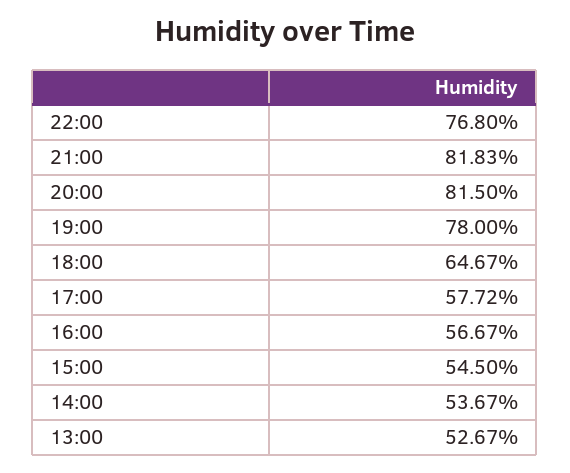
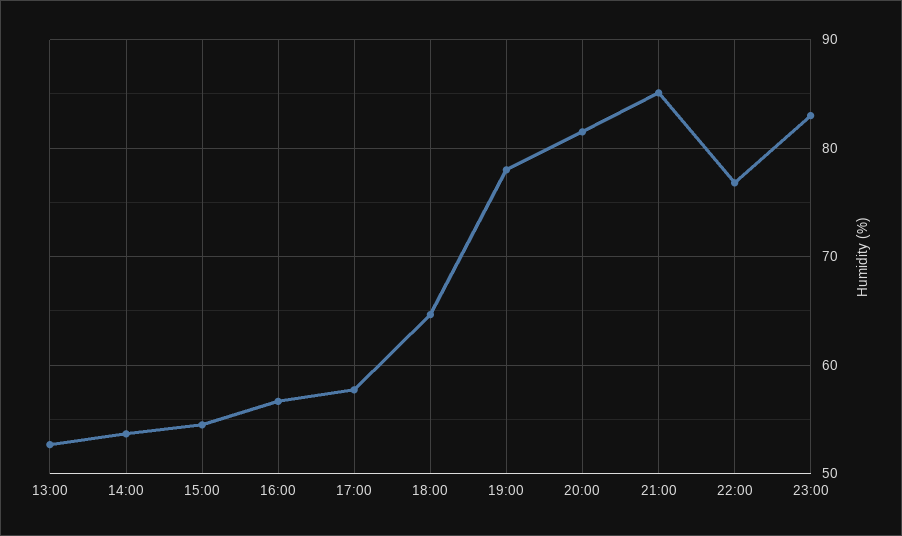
21:00: 81.83 -> 85
23:00: none -> 83

